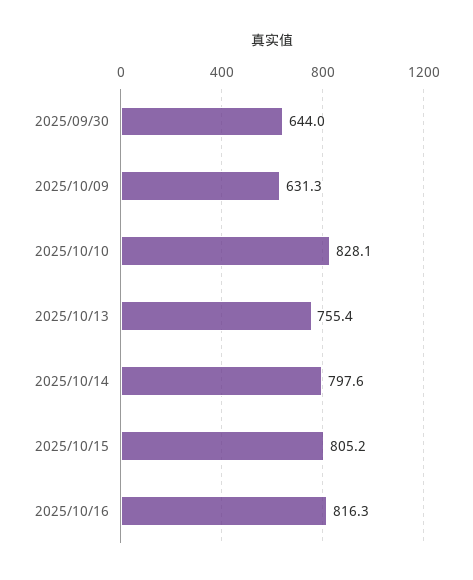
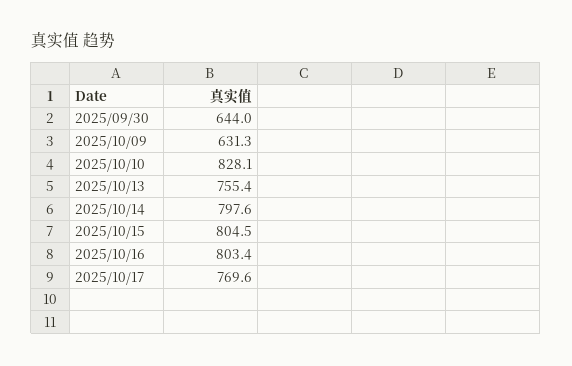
2025/10/15: 805.2 -> 804.5
2025/10/16: 816.3 -> 803.4
2025/10/17: none -> 769.6

